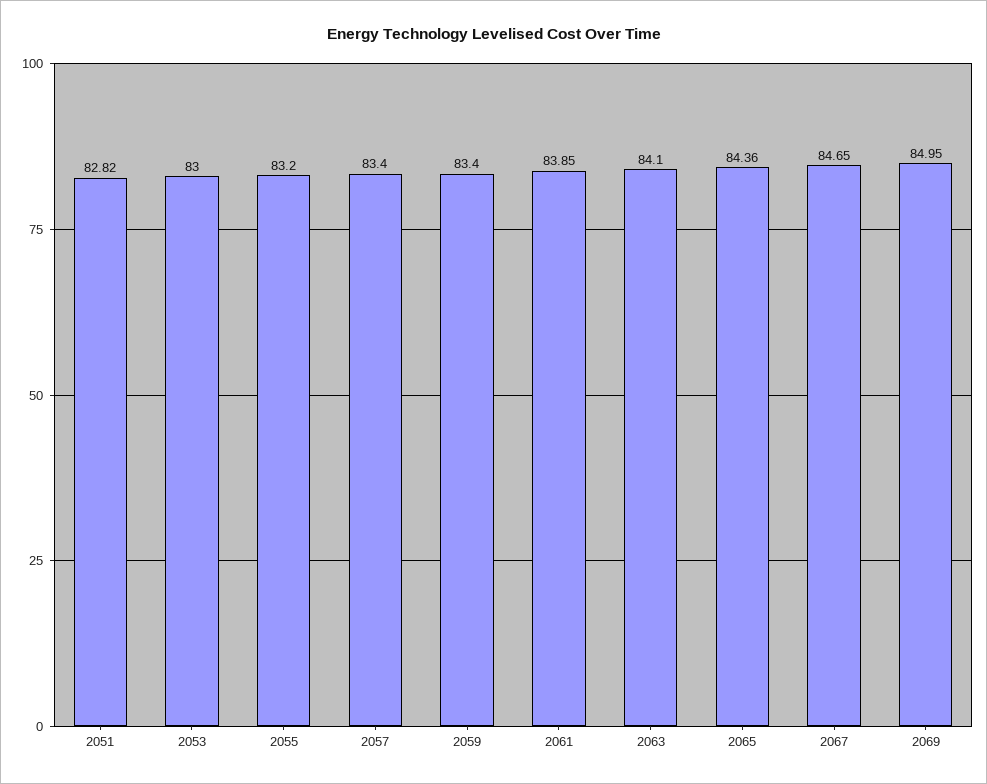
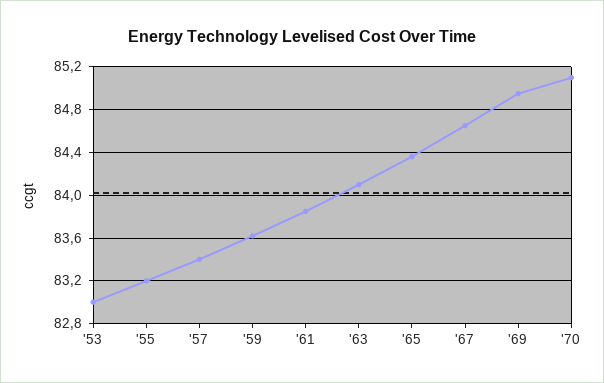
2051: 82.82 -> none
2059: 83.4 -> 83.6
'70: none -> 85.1

